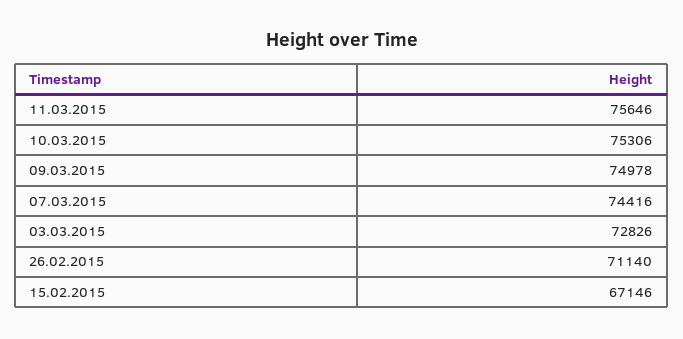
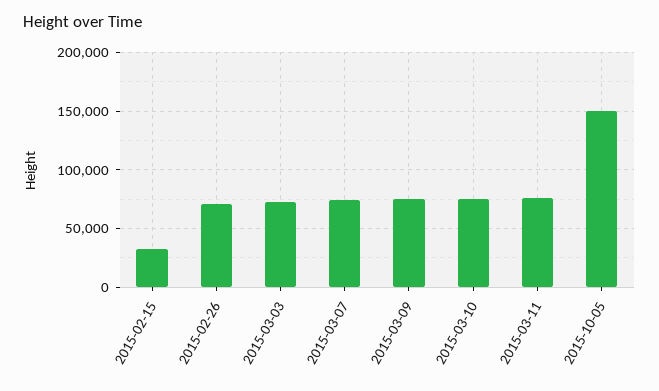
15.02.2015: 67146 -> 30000
2015-10-05: none -> 150000

